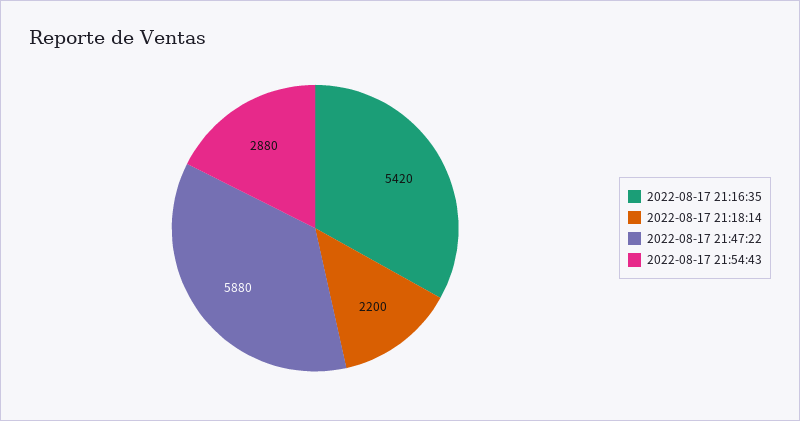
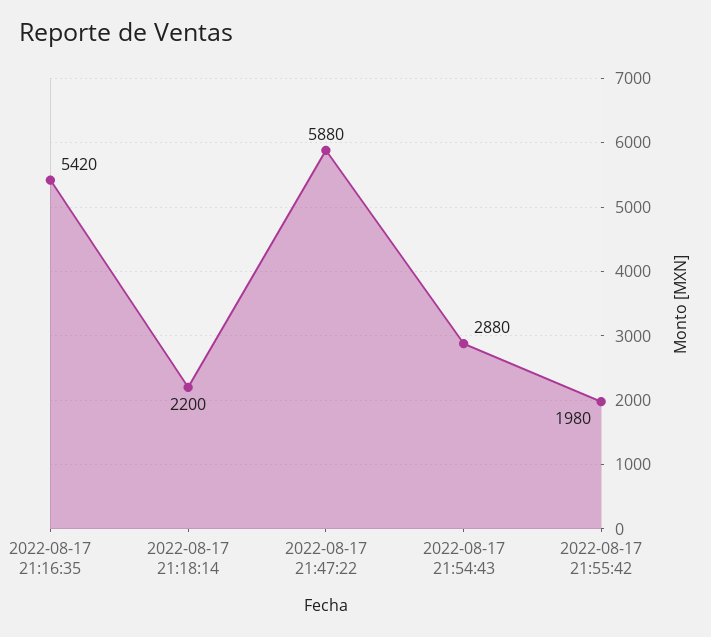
2022-08-17 21:55:42: none -> 1980

